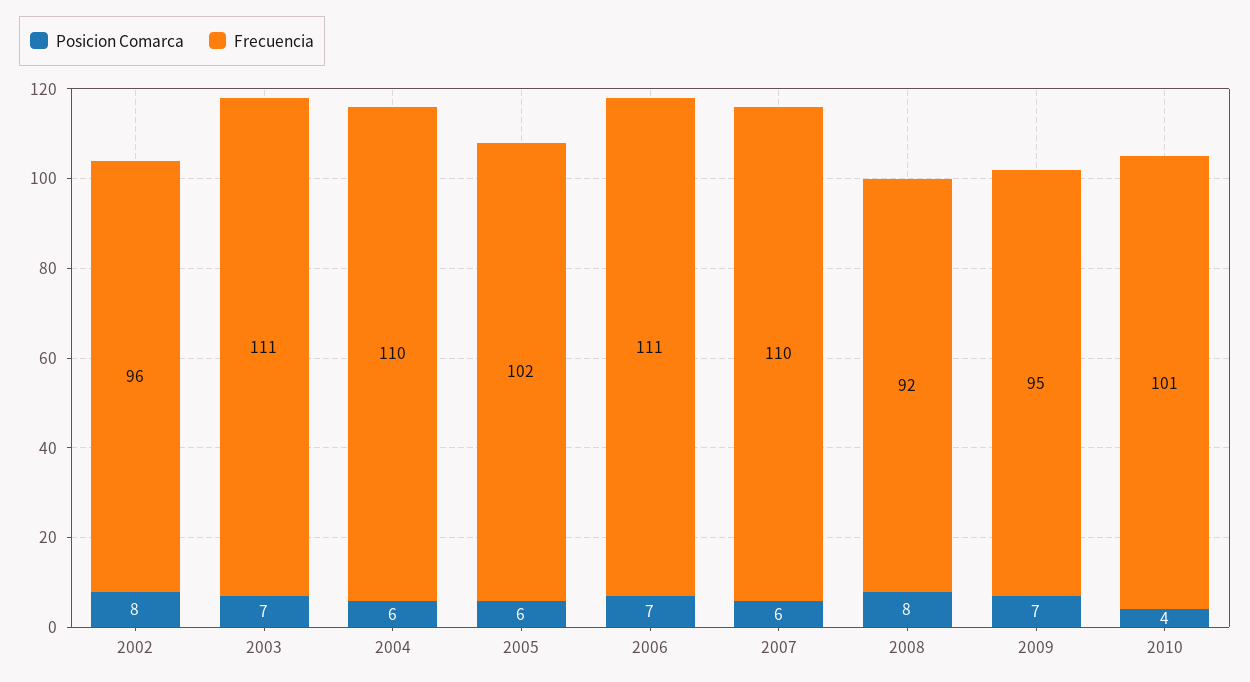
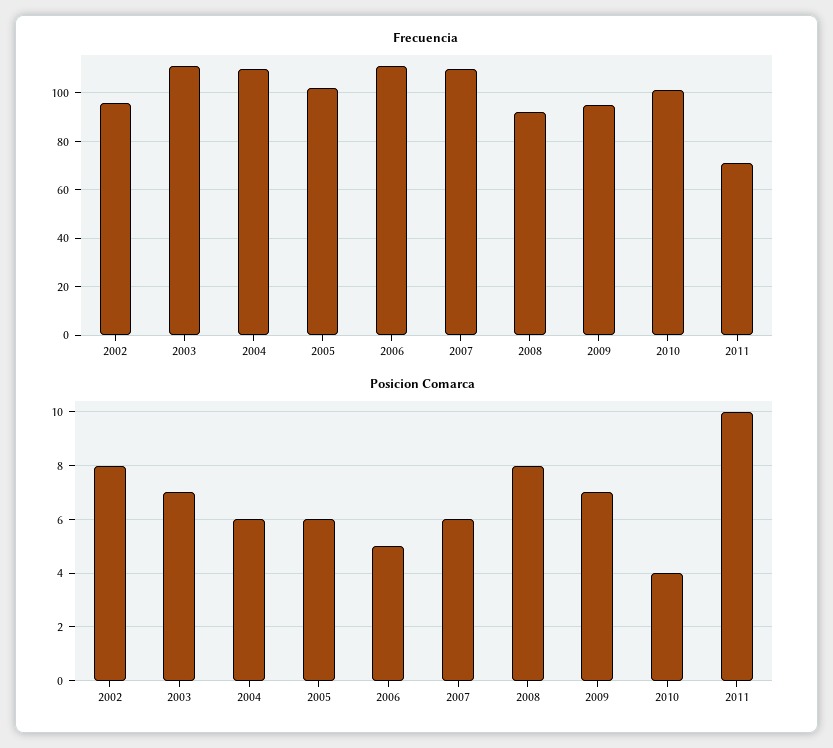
Posicion Comarca, 2006: 7 -> 5
Frecuencia, 2011: none -> 70
Posicion Comarca, 2011: none -> 10

